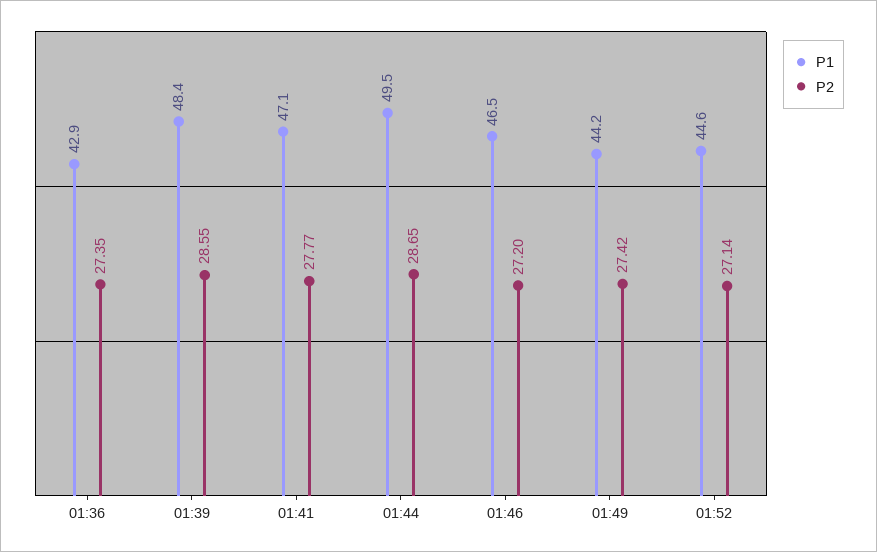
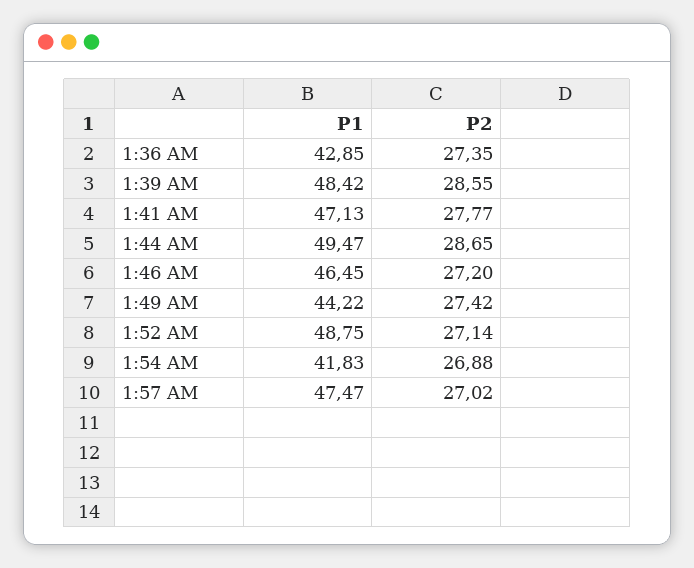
P1, 01:52: 44.6 -> 48.75
P1, 1:54 AM: none -> 41.83
P2, 1:54 AM: none -> 26.88
P1, 1:57 AM: none -> 47.47
P2, 1:57 AM: none -> 27.02

